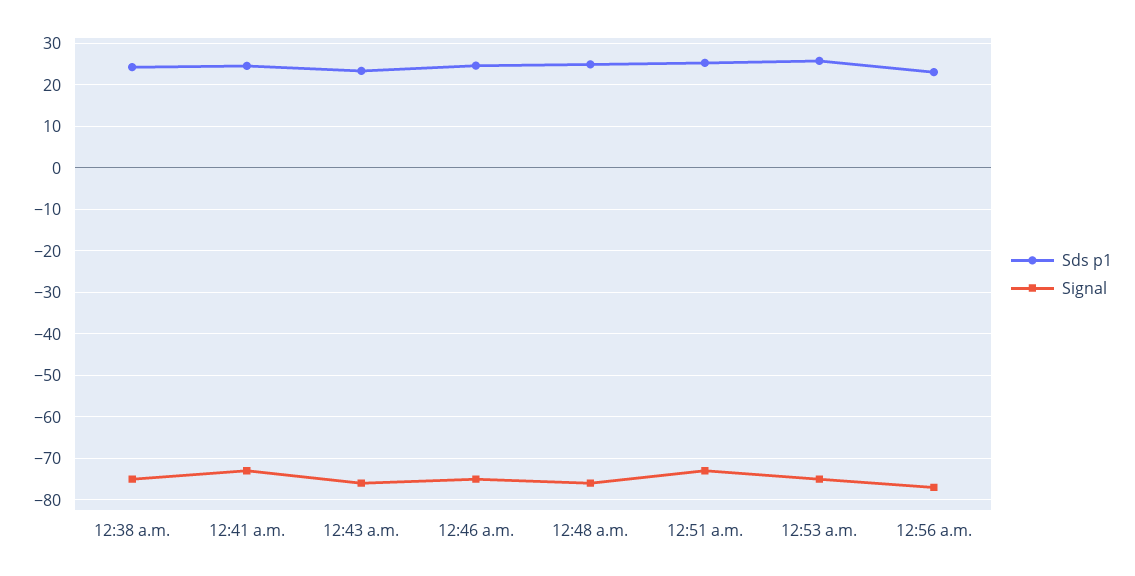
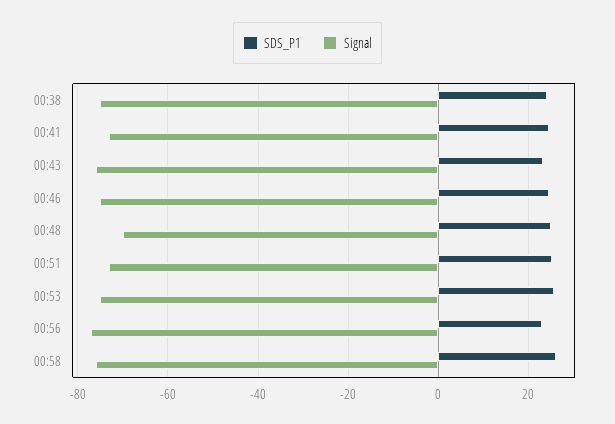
Signal, 12:48 a.m.: -76 -> -70
Sds p1, 00:58: none -> 26
Signal, 00:58: none -> -76

